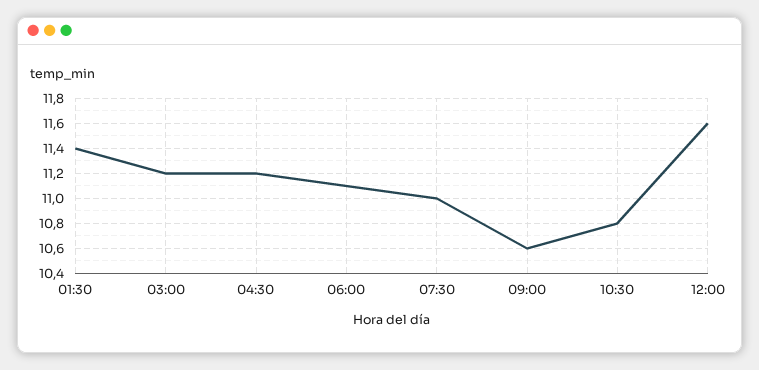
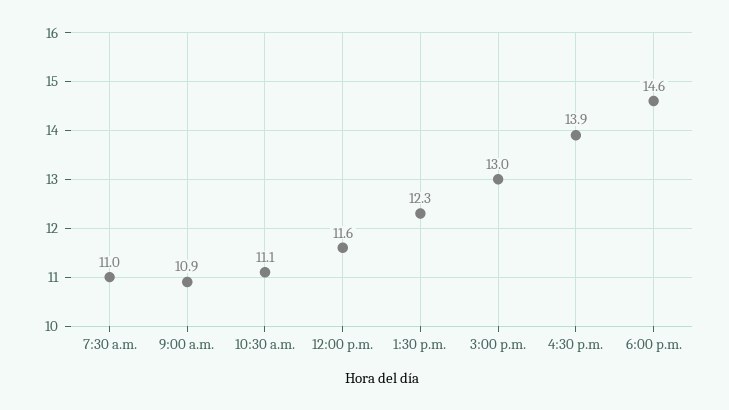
01:30: 11.4 -> none
03:00: 11.2 -> none
04:30: 11.2 -> none
06:00: 11.1 -> none
09:00: 10.6 -> 10.9
10:30: 10.8 -> 11.1
1:30 p.m.: none -> 12.3
3:00 p.m.: none -> 13
4:30 p.m.: none -> 13.9
6:00 p.m.: none -> 14.6

